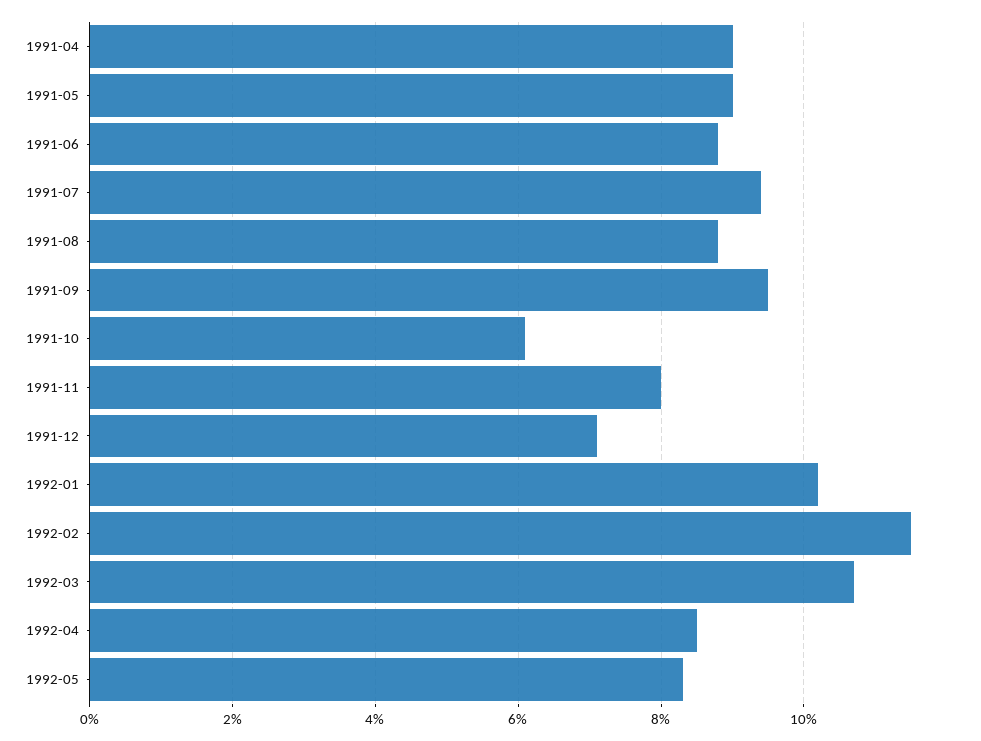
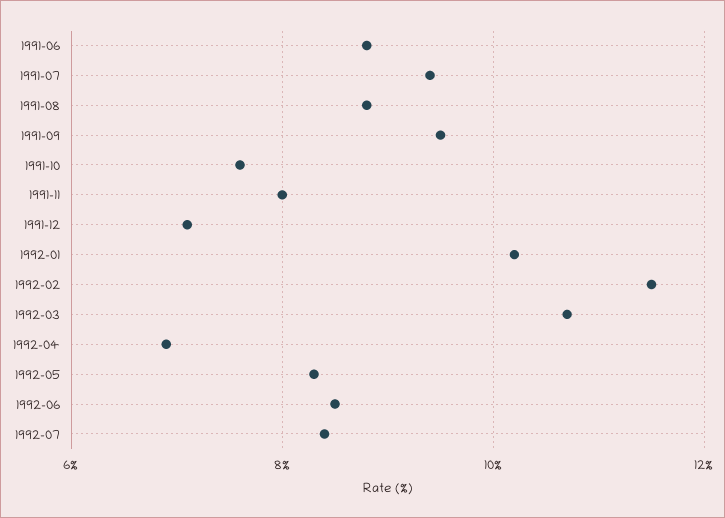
1991-04: 9 -> none
1991-05: 9 -> none
1991-10: 6 -> 7.5
1992-04: 8.5 -> 7
1992-06: none -> 8.5
1992-07: none -> 8.5

